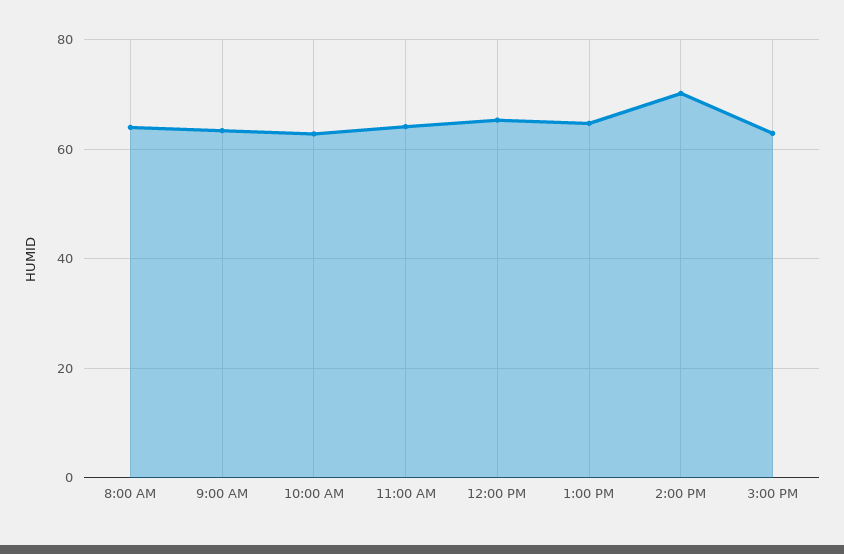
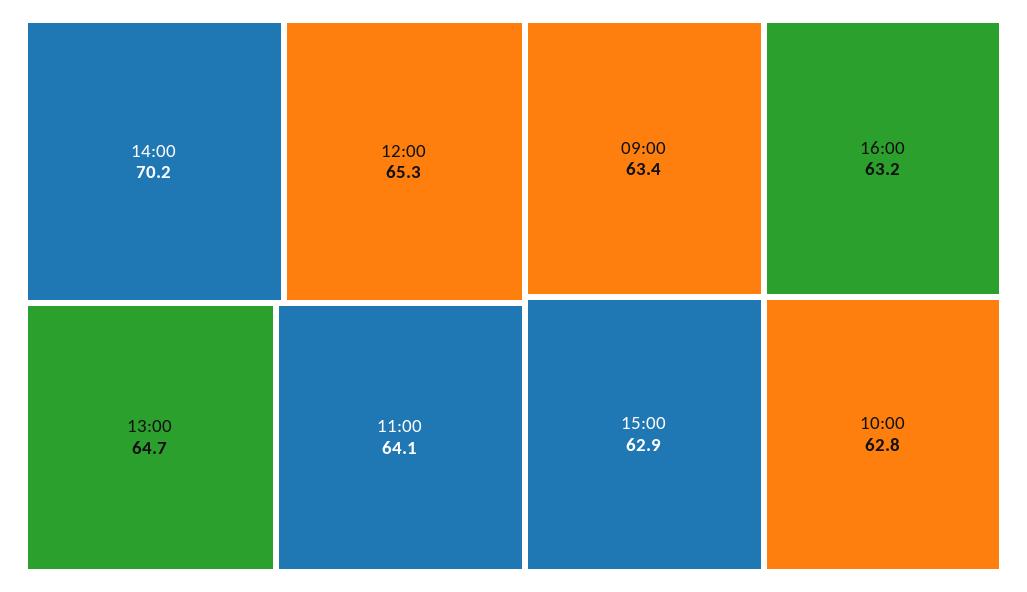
8:00 AM: 64 -> none
16:00: none -> 63.2

